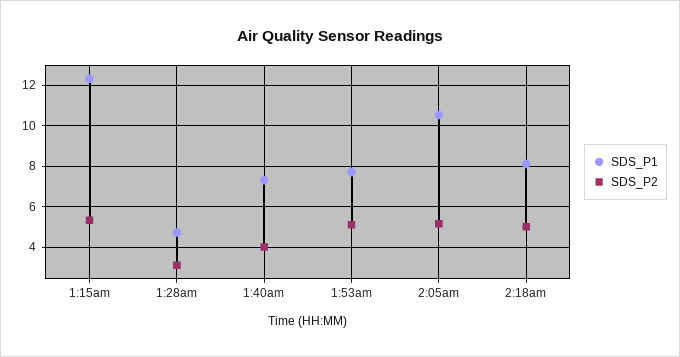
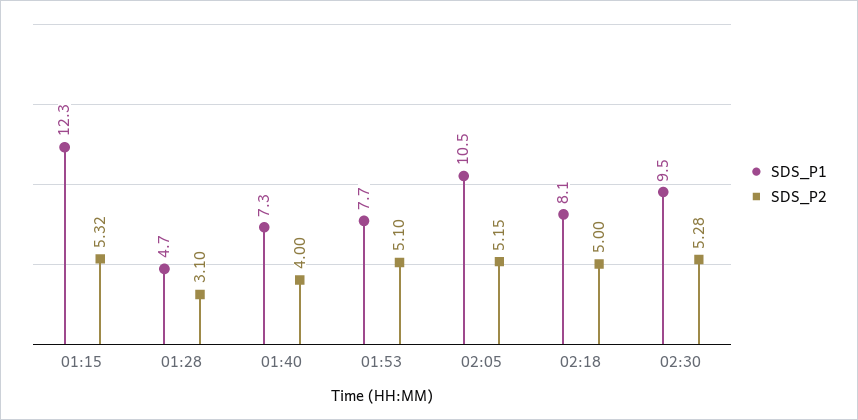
SDS_P1, 02:30: none -> 9.5
SDS_P2, 02:30: none -> 5.28

